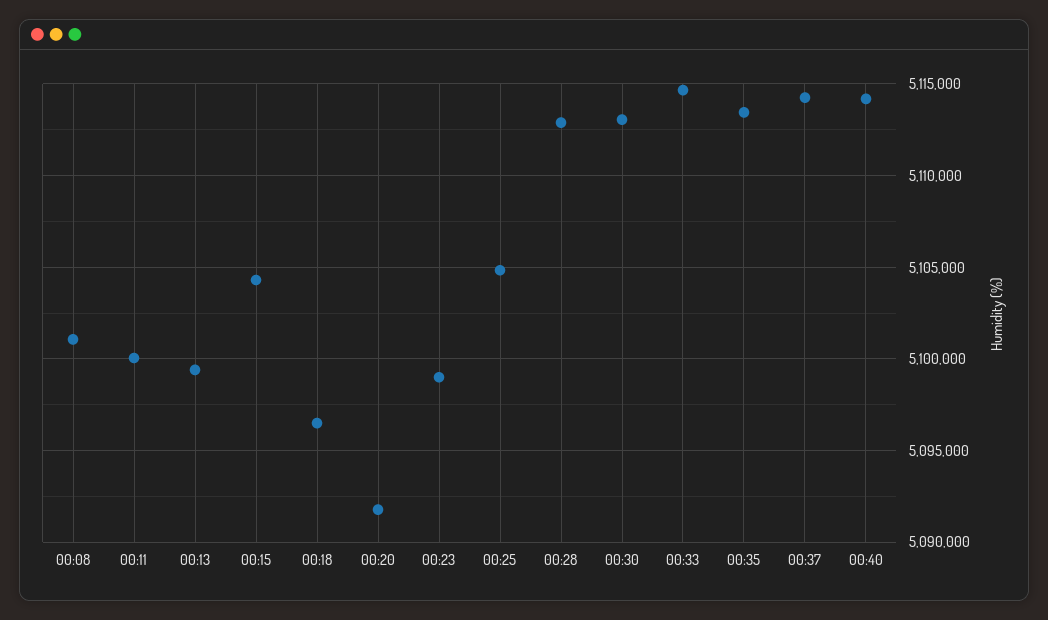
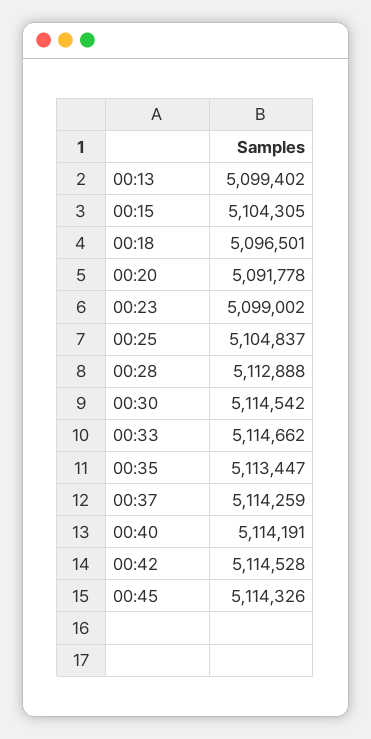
00:08: 5101000 -> none
00:11: 5100000 -> none
00:30: 5113000 -> 5114542
00:42: none -> 5114528
00:45: none -> 5114326

